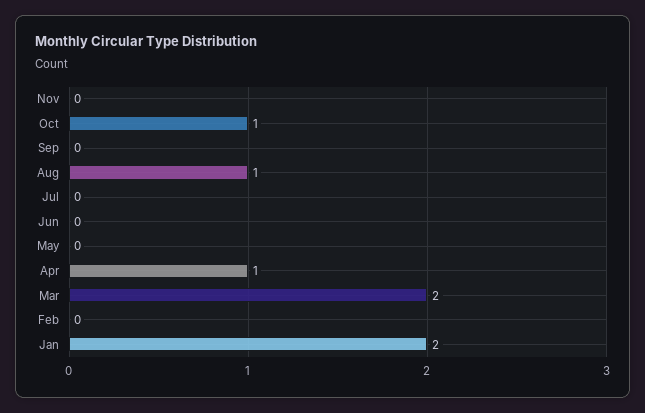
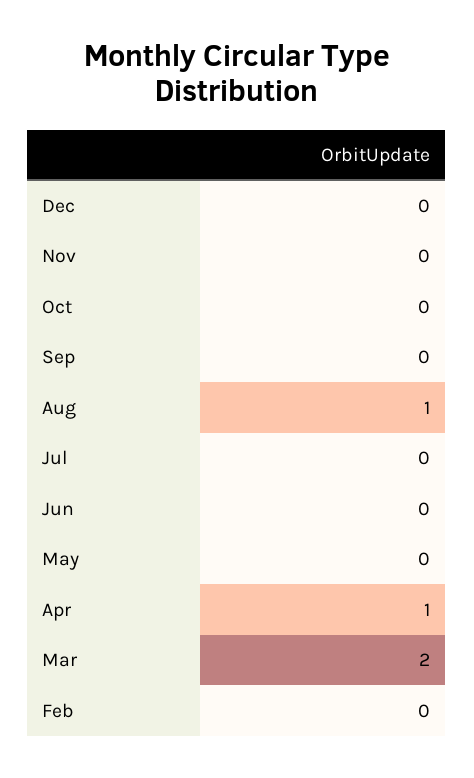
Oct: 1 -> 0
Jan: 2 -> none
Dec: none -> 0

